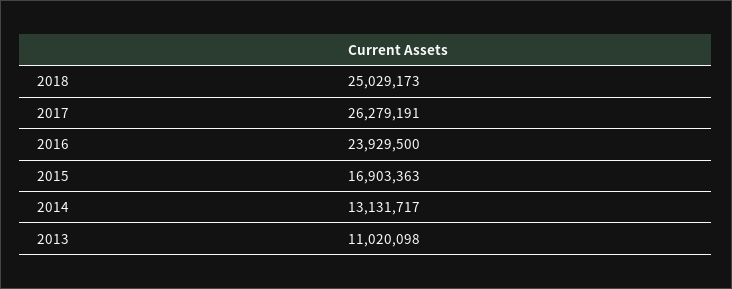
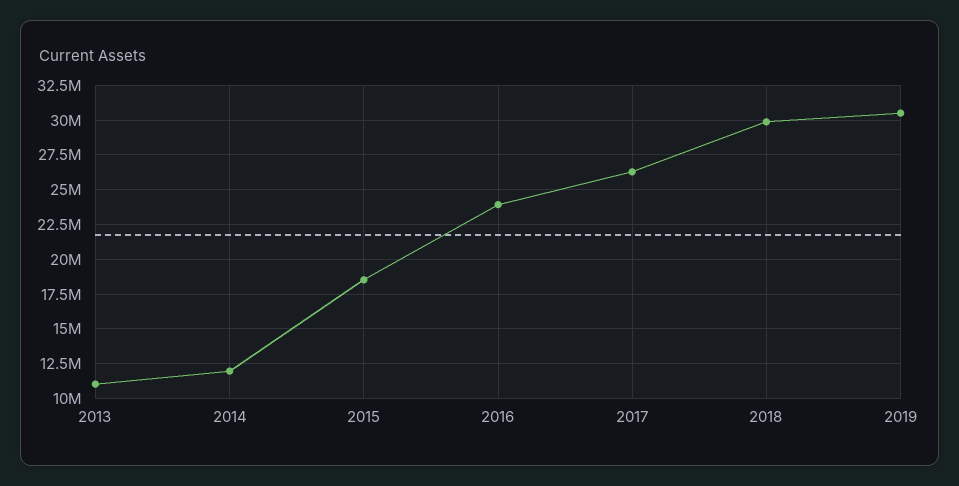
2018: 25029173 -> 30000000
2015: 16903363 -> 18500000
2014: 13131717 -> 12000000
2019: none -> 30500000

